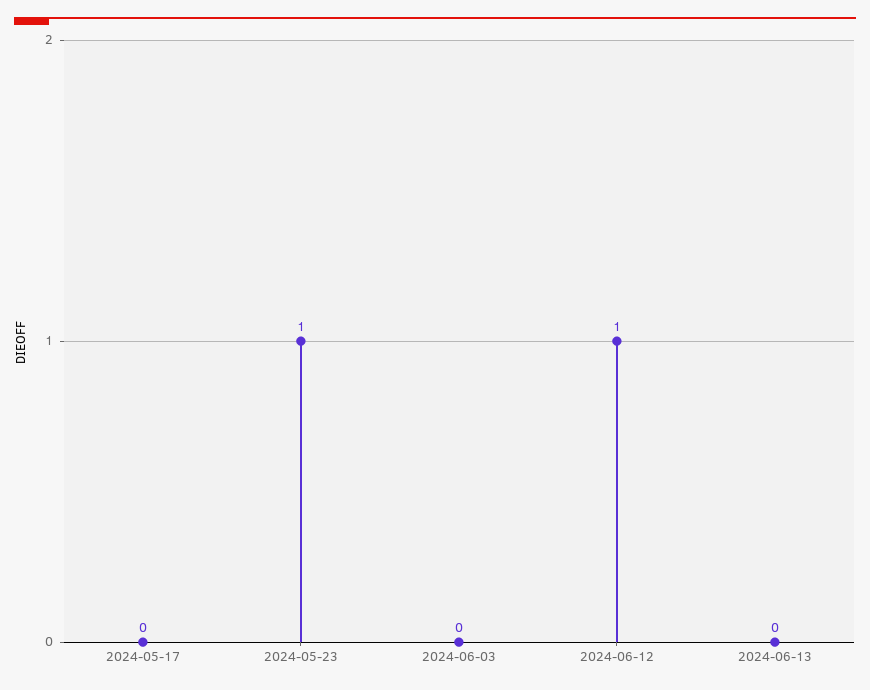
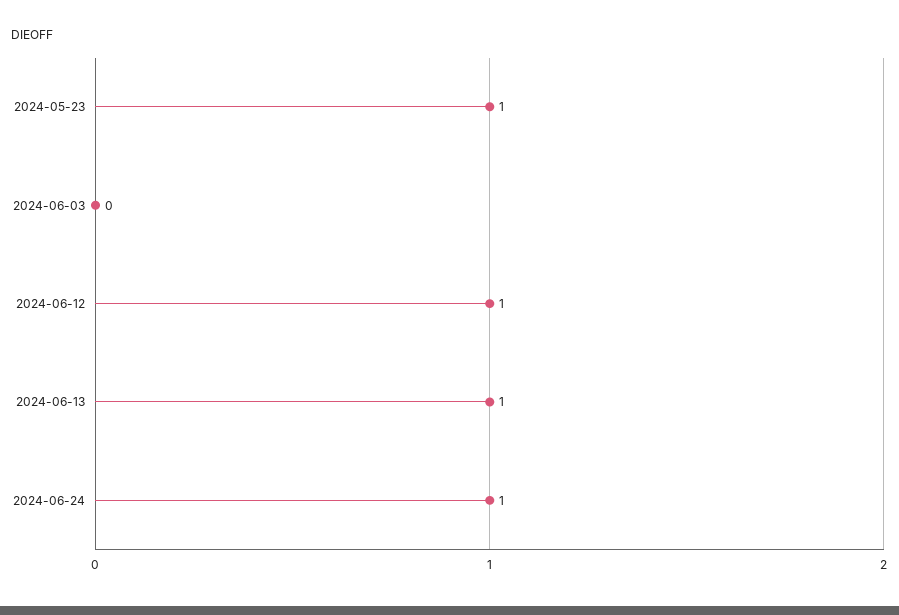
2024-05-17: 0 -> none
2024-06-13: 0 -> 1
2024-06-24: none -> 1

